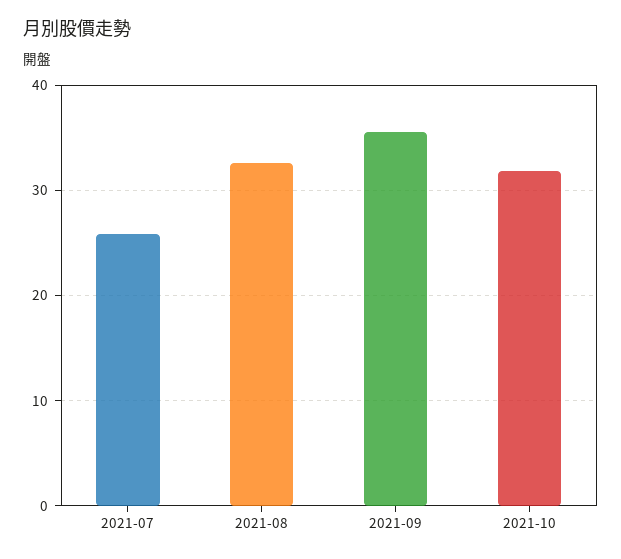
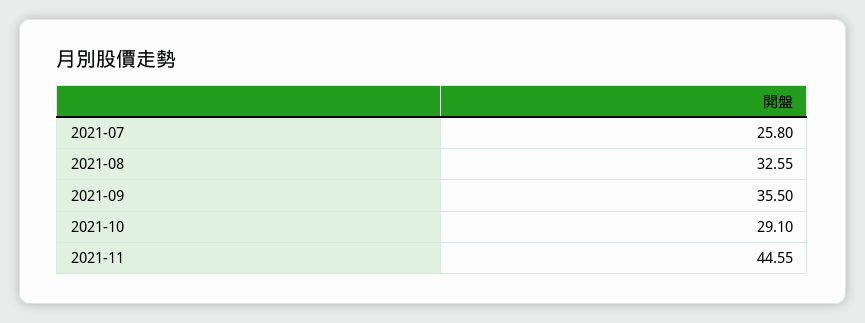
2021-10: 32 -> 29.1
2021-11: none -> 44.55

